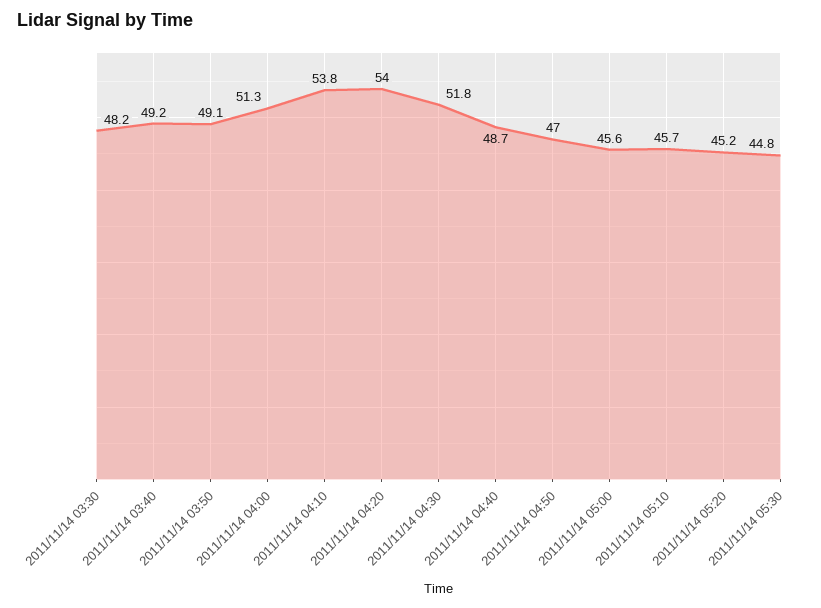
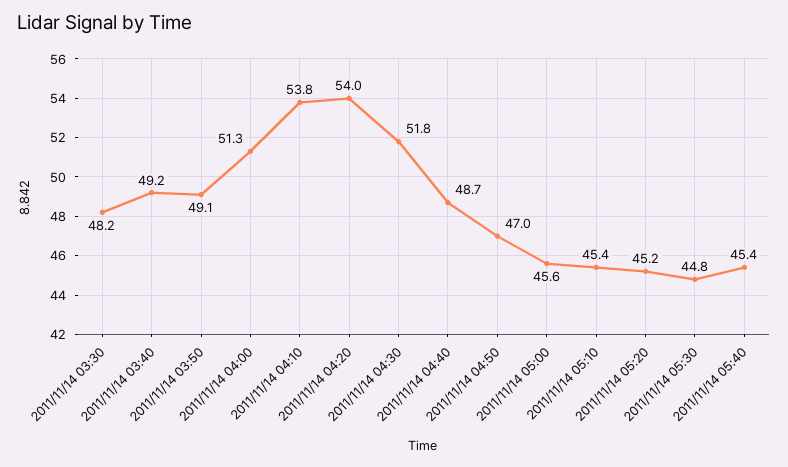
2011/11/14 05:10: 45.7 -> 45.4
2011/11/14 05:40: none -> 45.4

